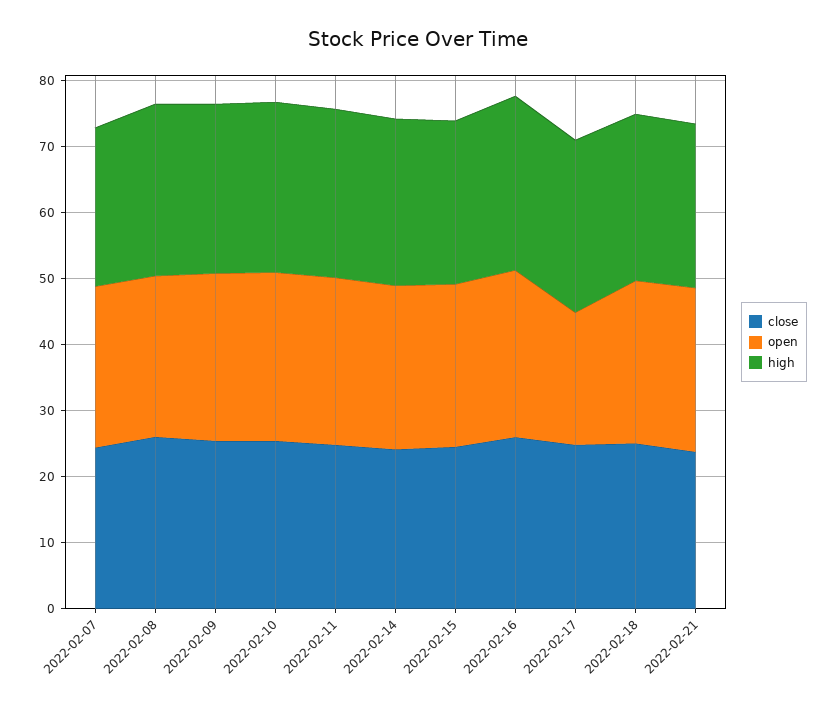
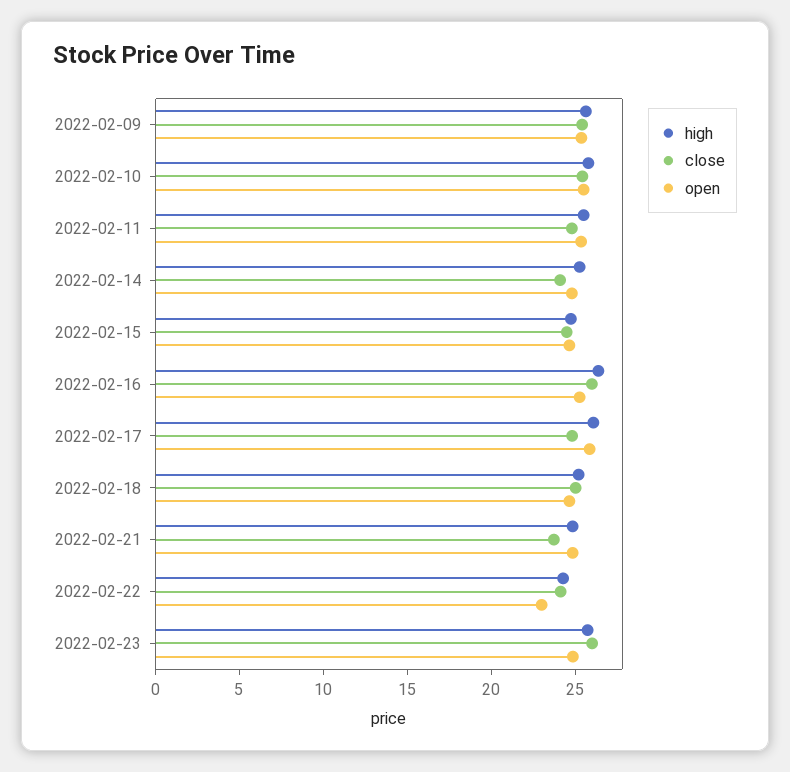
close, 2022-02-07: 24 -> none
open, 2022-02-07: 24 -> none
high, 2022-02-07: 24 -> none
close, 2022-02-08: 26 -> none
open, 2022-02-08: 24 -> none
high, 2022-02-08: 26 -> none
open, 2022-02-17: 20 -> 26
high, 2022-02-22: none -> 24
close, 2022-02-22: none -> 24
open, 2022-02-22: none -> 23
high, 2022-02-23: none -> 26
close, 2022-02-23: none -> 26
open, 2022-02-23: none -> 25

